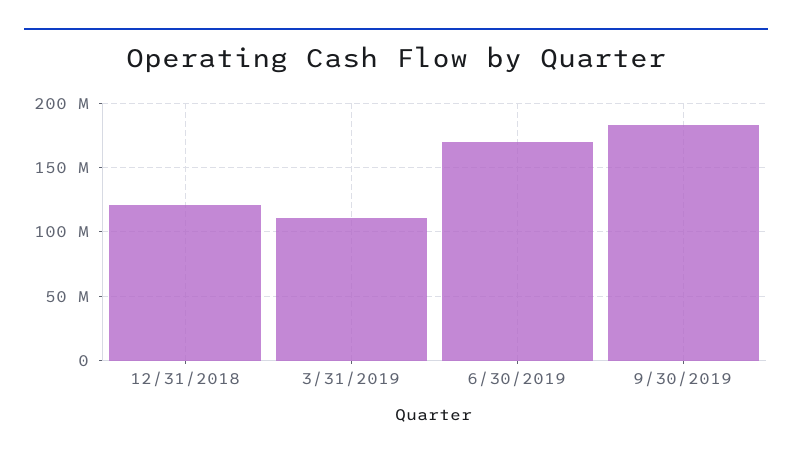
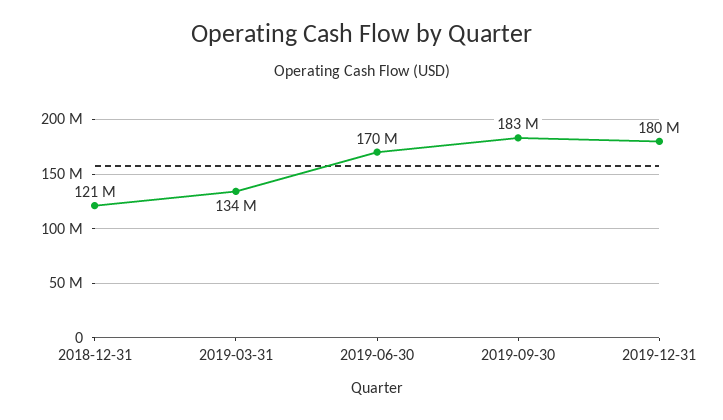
3/31/2019: 110000000 -> 134000000
2019-12-31: none -> 180000000

